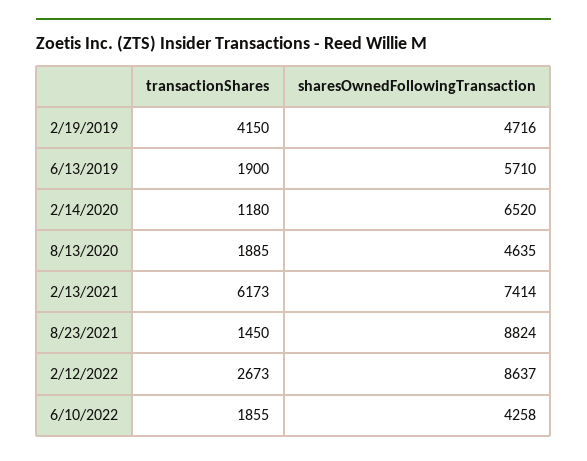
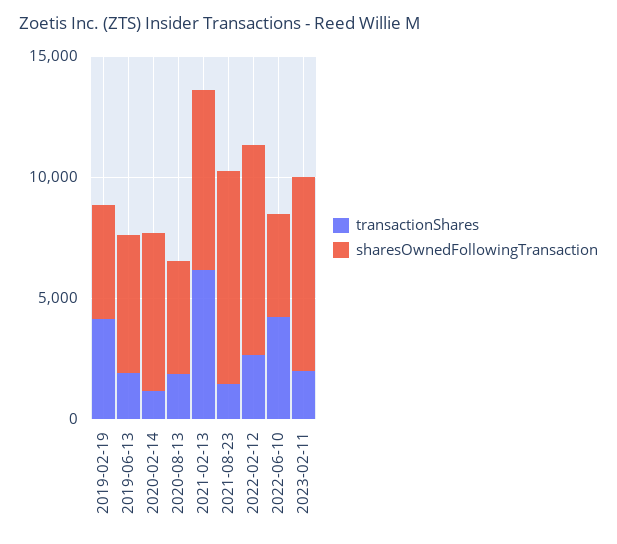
transactionShares, 6/10/2022: 1855 -> 4000
transactionShares, 2023-02-11: none -> 2000
sharesOwnedFollowingTransaction, 2023-02-11: none -> 8000

